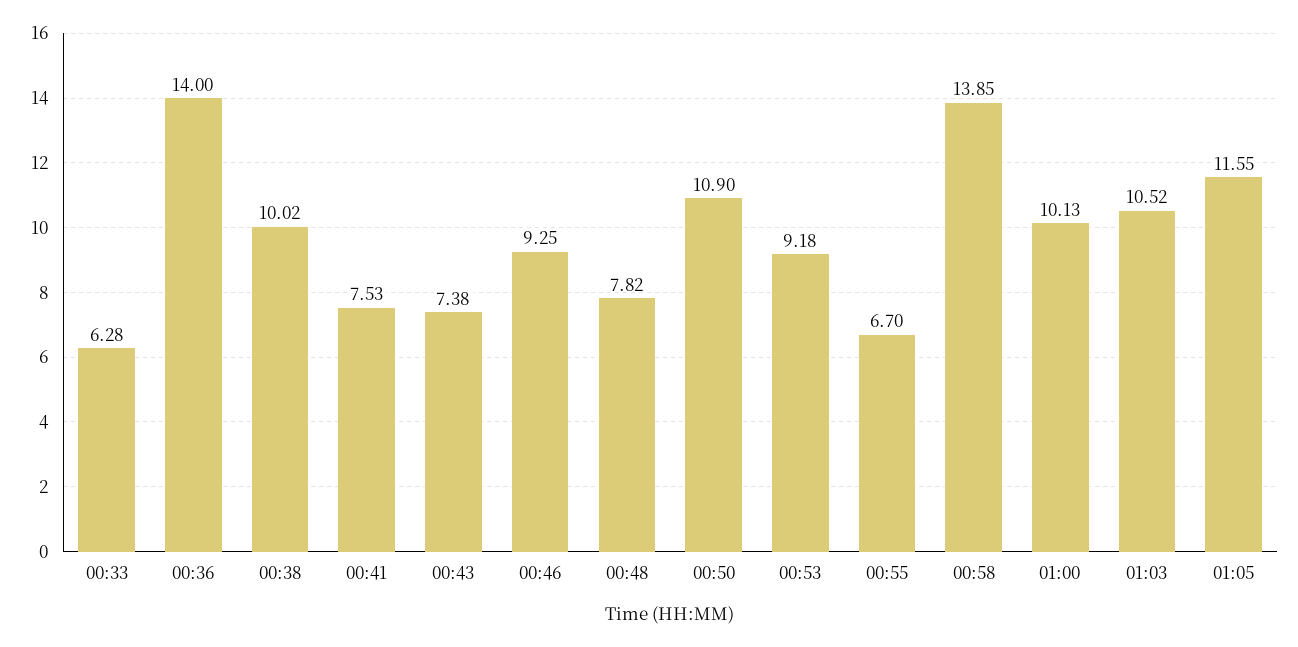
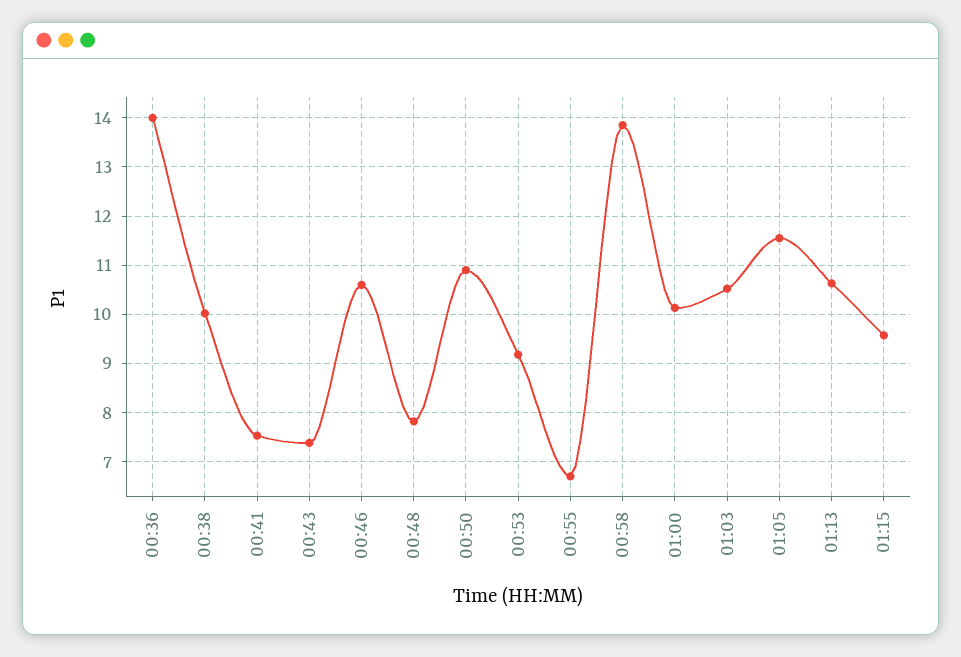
00:33: 6.28 -> none
00:46: 9.25 -> 10.6
01:13: none -> 10.6
01:15: none -> 9.6

